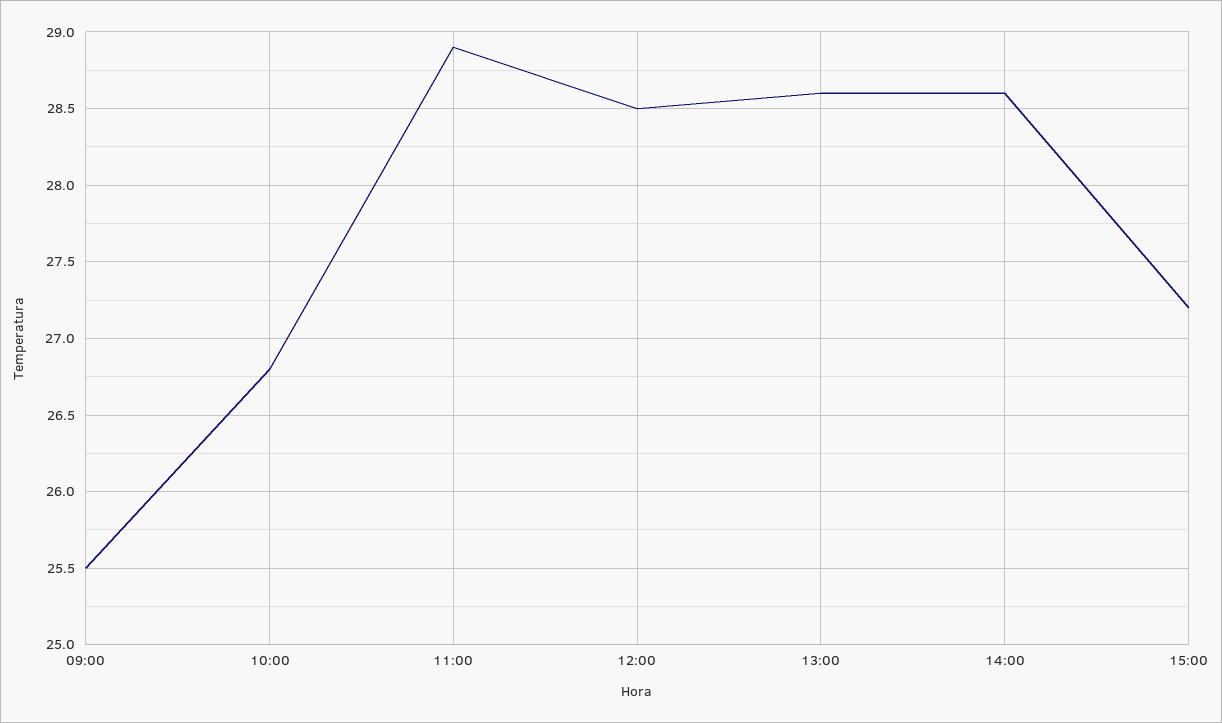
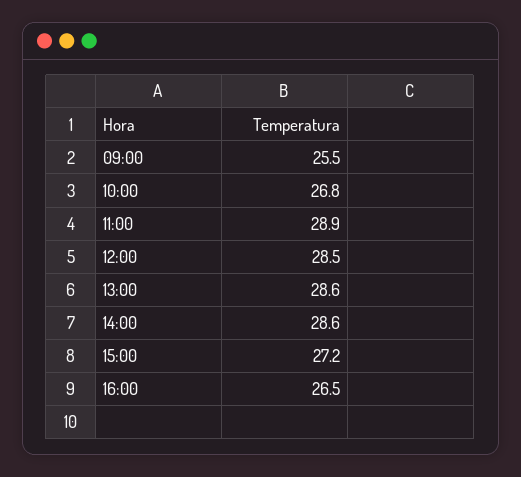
16:00: none -> 26.5

